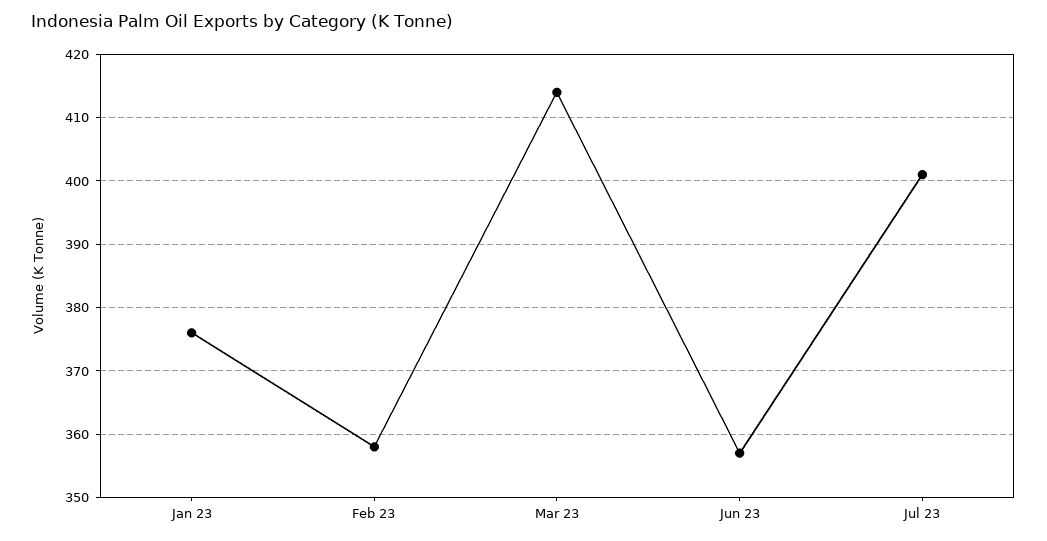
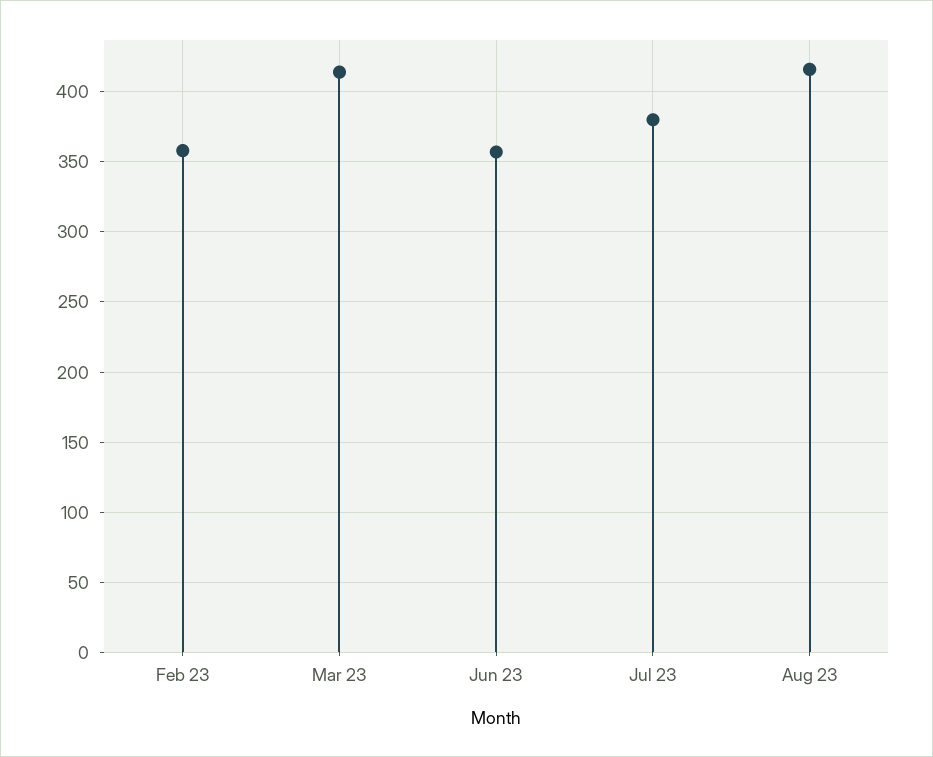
Jan 23: 376 -> none
Jul 23: 401 -> 380
Aug 23: none -> 415

